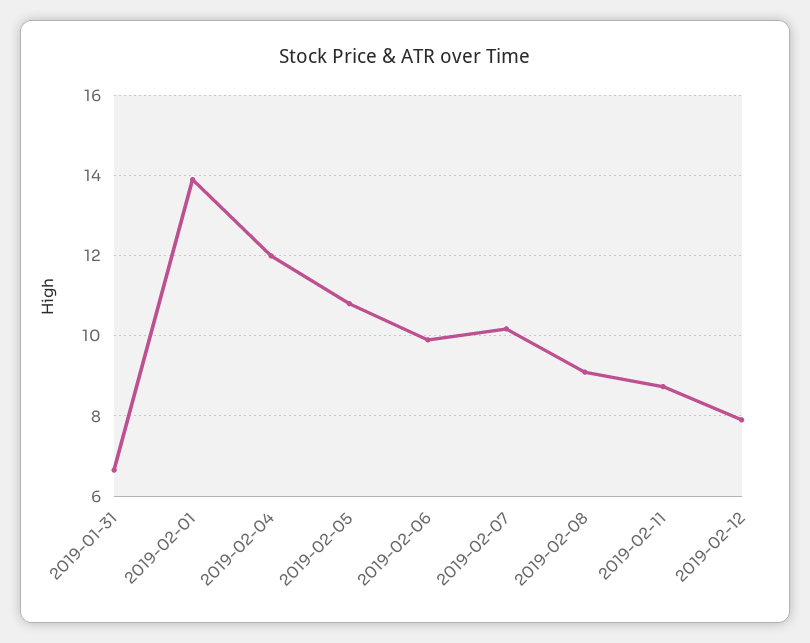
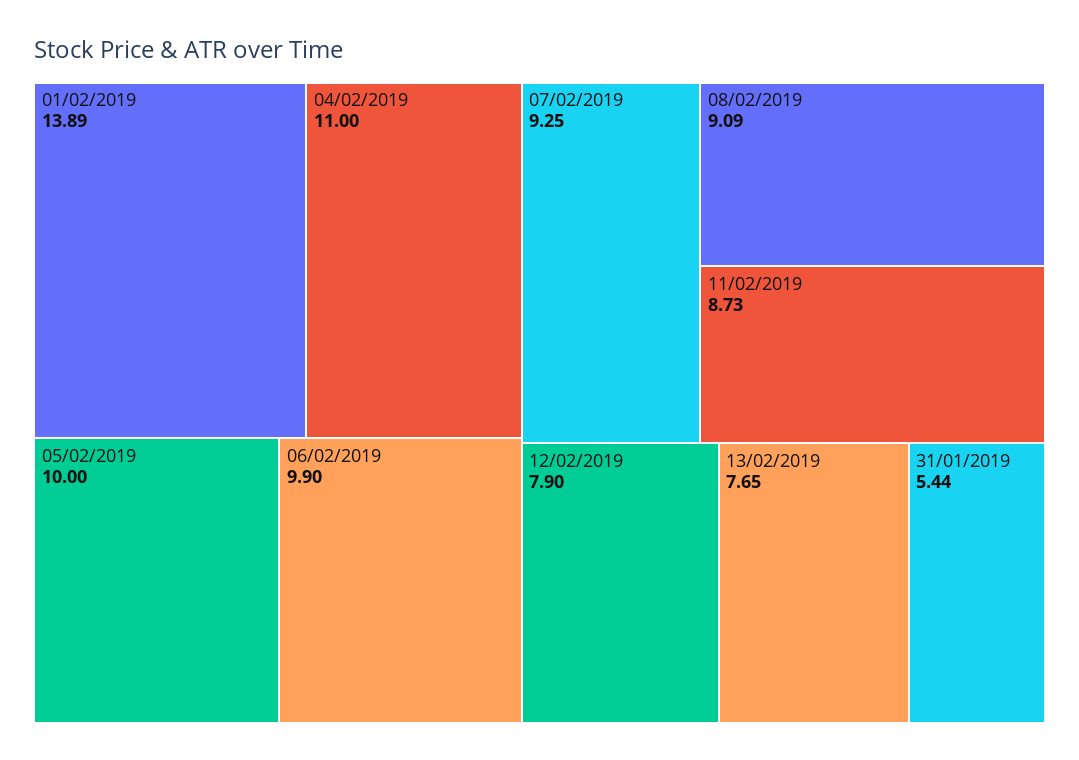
2019-01-31: 6.6 -> 5.44
2019-02-04: 12 -> 11
2019-02-05: 10.8 -> 10
2019-02-07: 10.2 -> 9.25
13/02/2019: none -> 7.65

